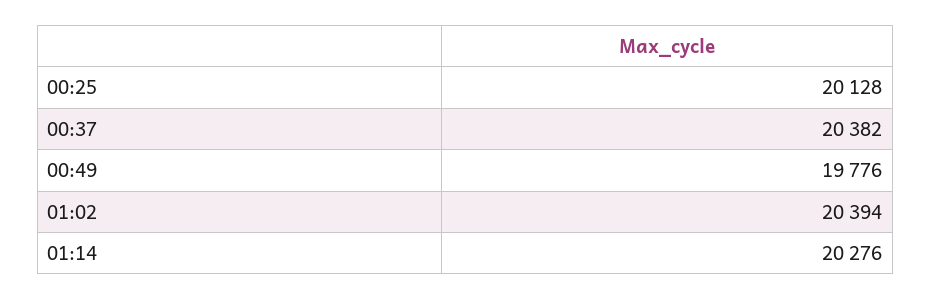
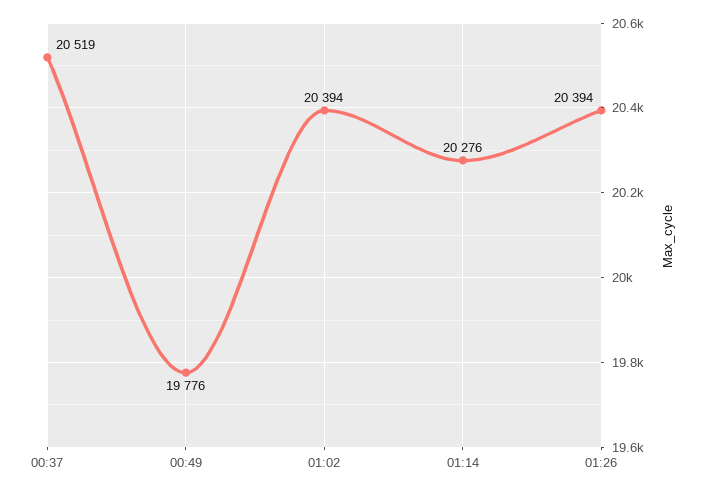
00:25: 20128 -> none
00:37: 20382 -> 20519
01:26: none -> 20394

